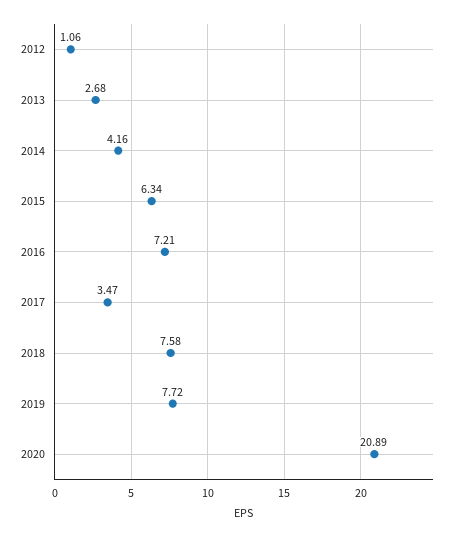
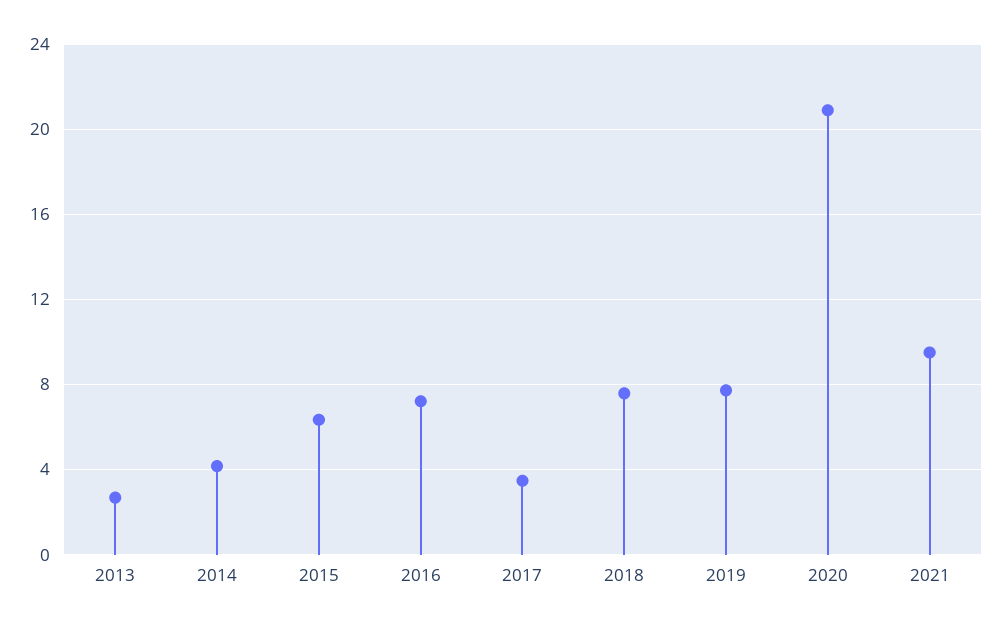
2012: 1.06 -> none
2021: none -> 9.5

